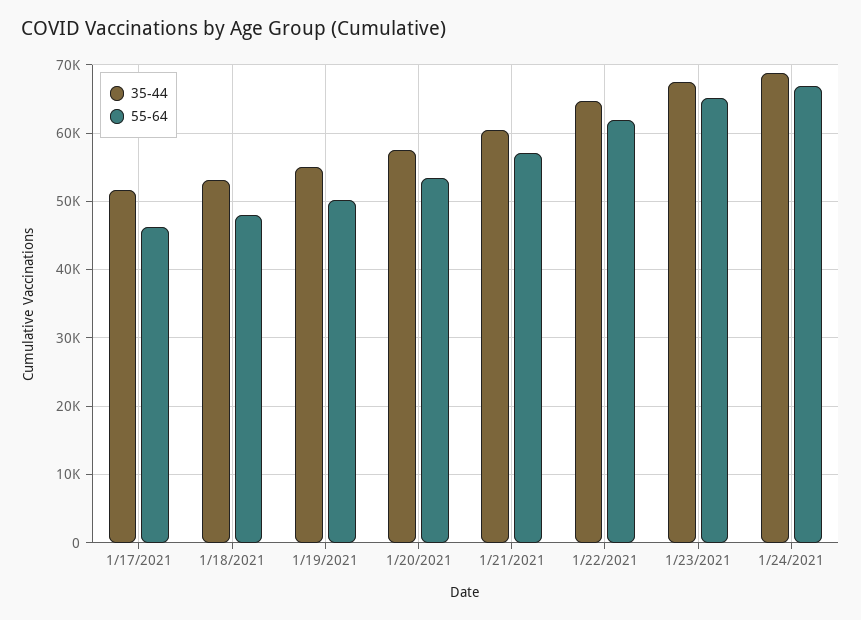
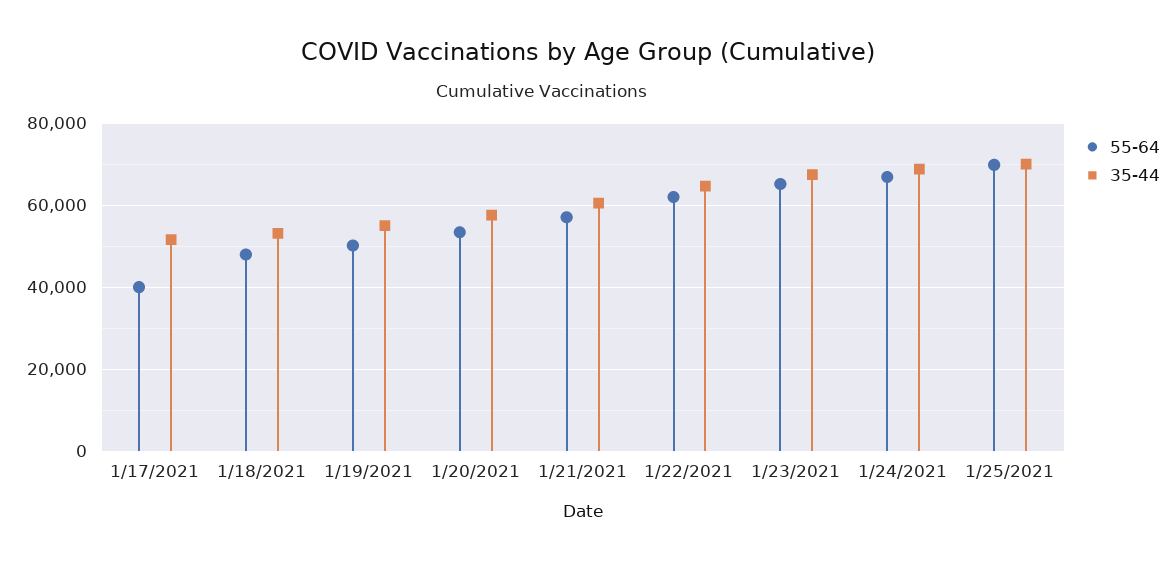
55-64, 1/17/2021: 46000 -> 40000
55-64, 1/25/2021: none -> 70000
35-44, 1/25/2021: none -> 70000

